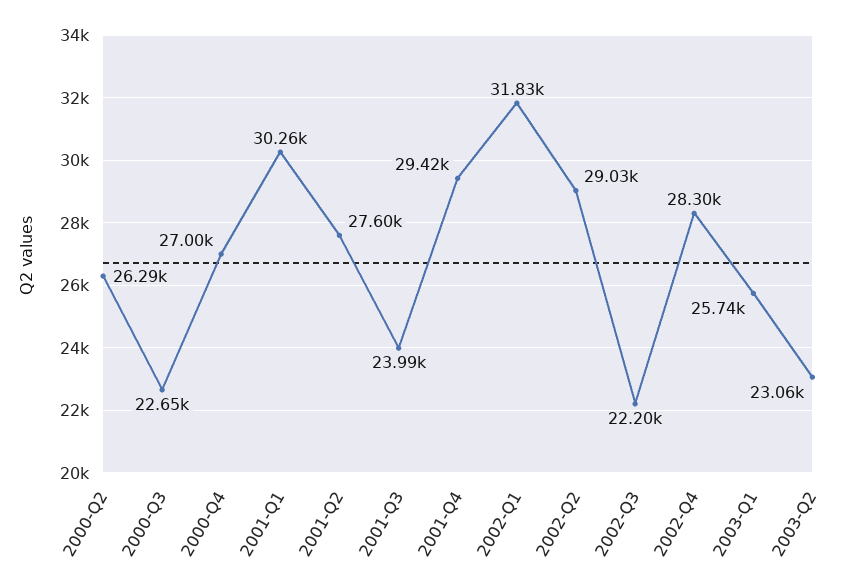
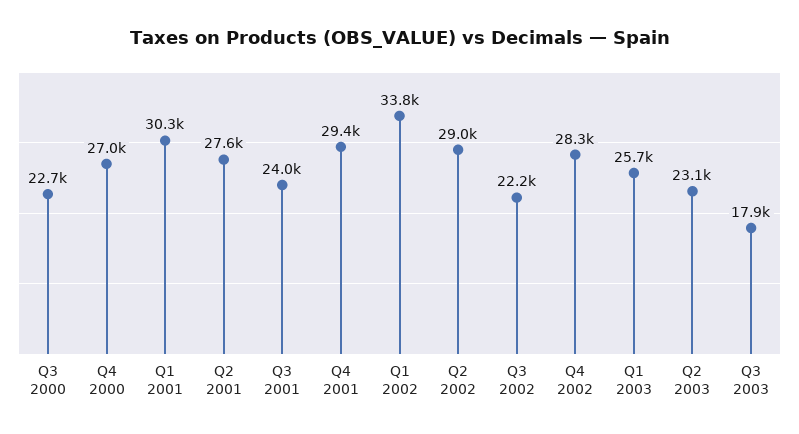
2000-Q2: 26290 -> none
2002-Q1: 31830 -> 33800
Q3 2003: none -> 17900

